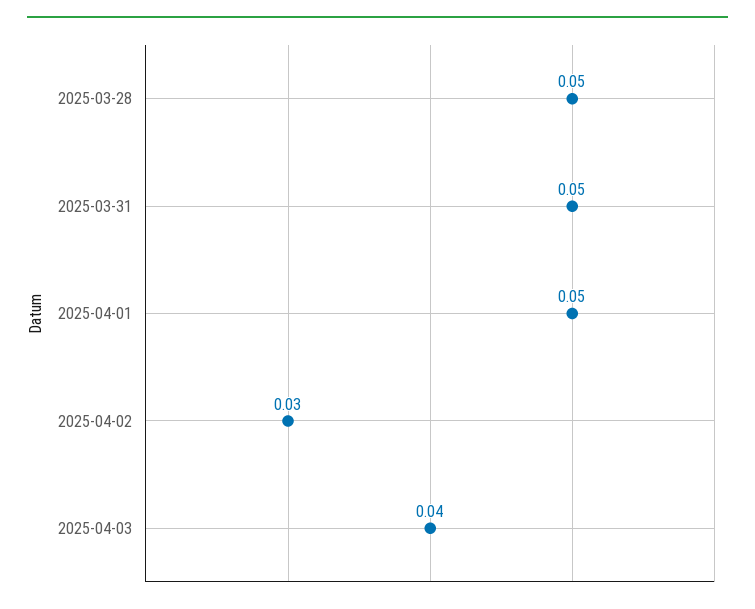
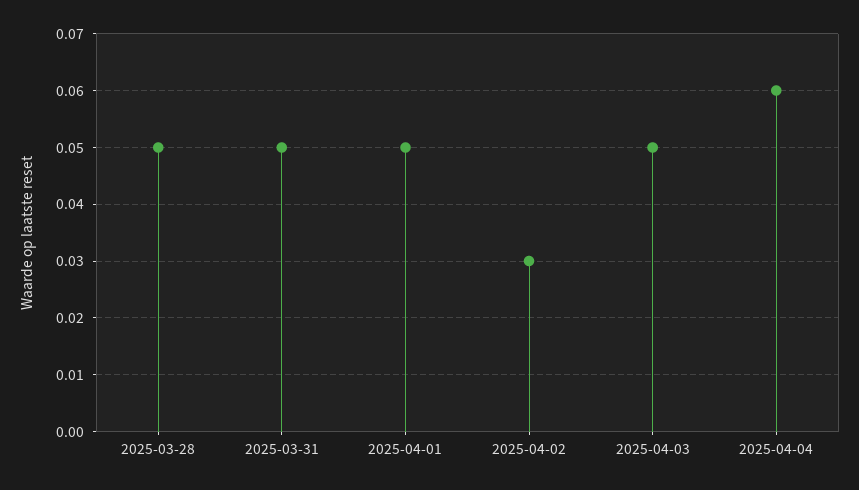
2025-04-03: 0.04 -> 0.05
2025-04-04: none -> 0.06

